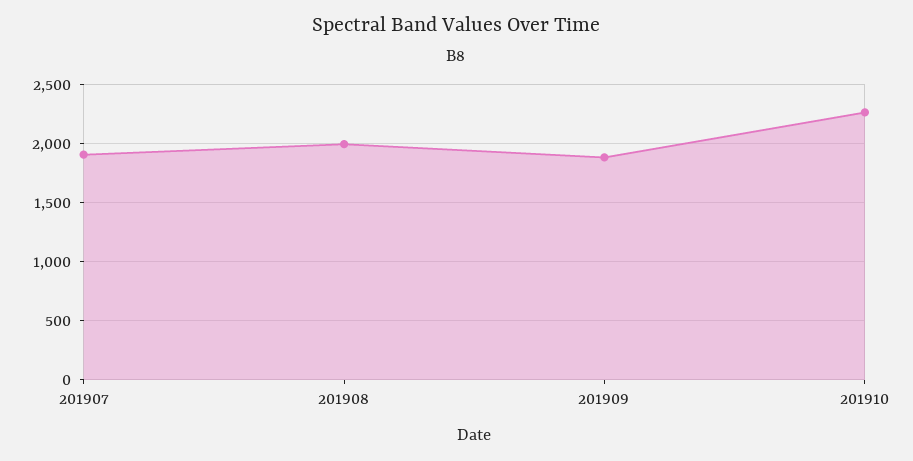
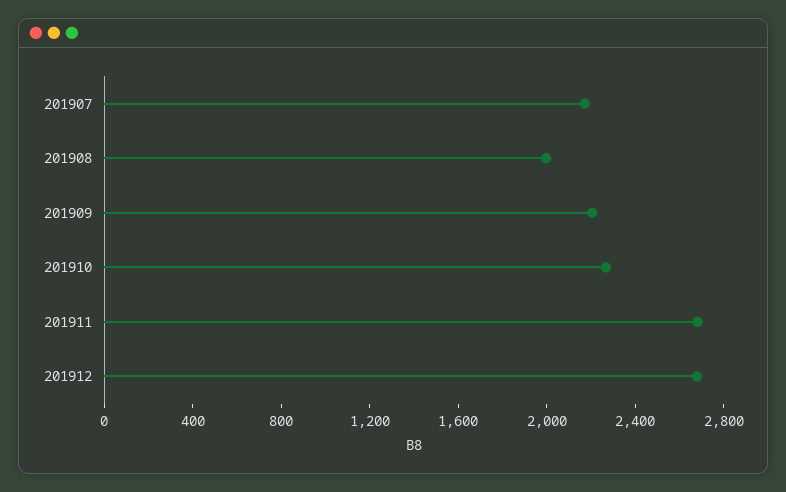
201907: 1900 -> 2200
201909: 1900 -> 2200
201911: none -> 2700
201912: none -> 2700

